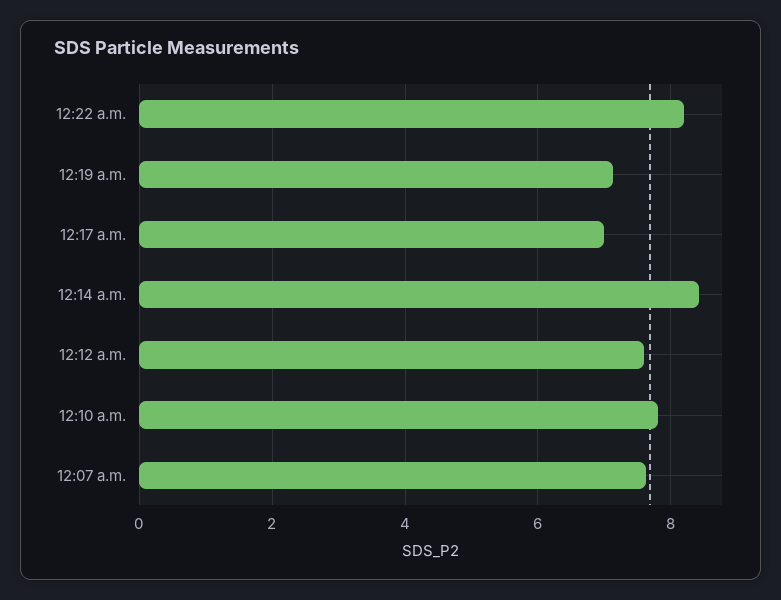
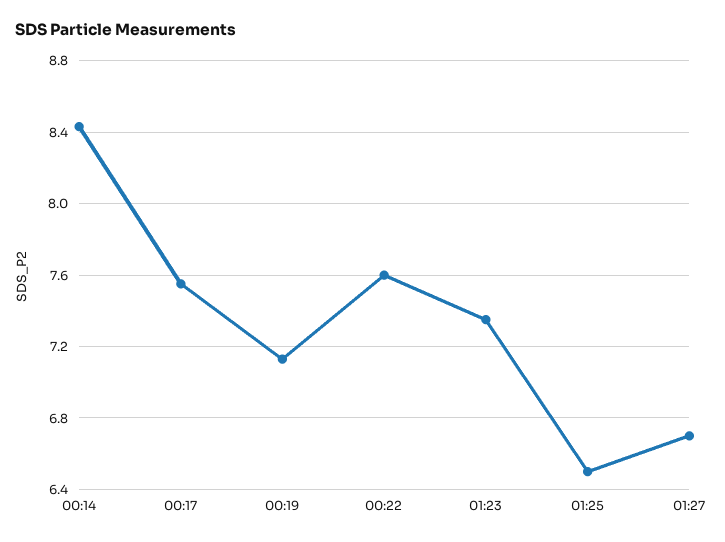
12:22 a.m.: 8.2 -> 7.6
12:17 a.m.: 7 -> 7.55
12:12 a.m.: 7.6 -> none
12:10 a.m.: 7.8 -> none
12:07 a.m.: 7.6 -> none
01:23: none -> 7.35
01:25: none -> 6.5
01:27: none -> 6.7

